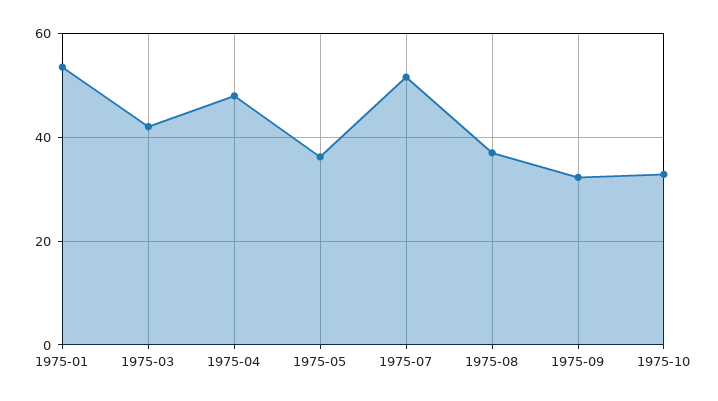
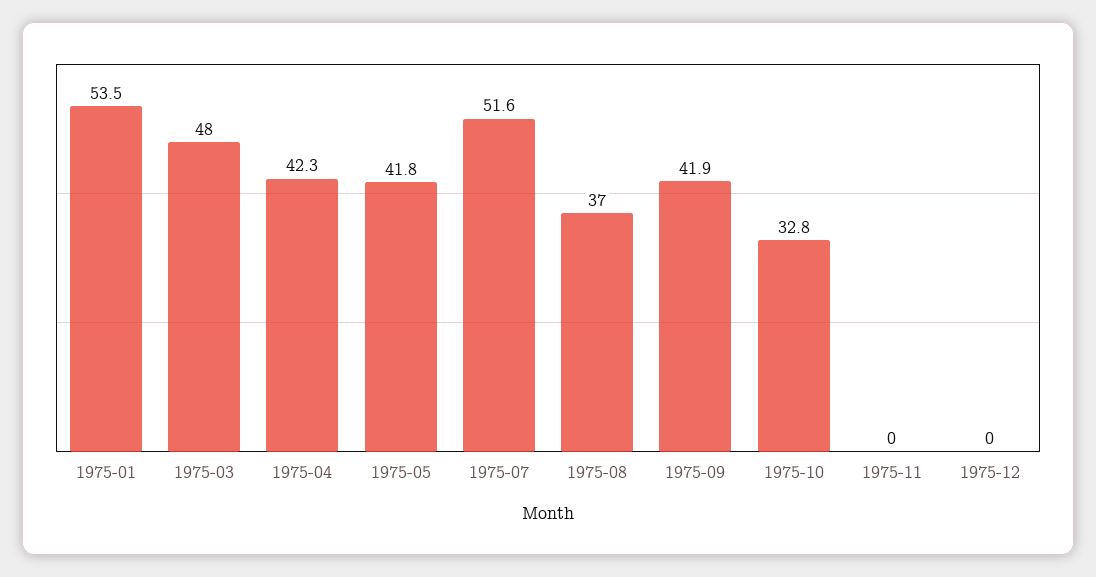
1975-03: 42 -> 48
1975-04: 48 -> 42.3
1975-05: 36 -> 41.8
1975-09: 32 -> 41.9
1975-11: none -> 0
1975-12: none -> 0

